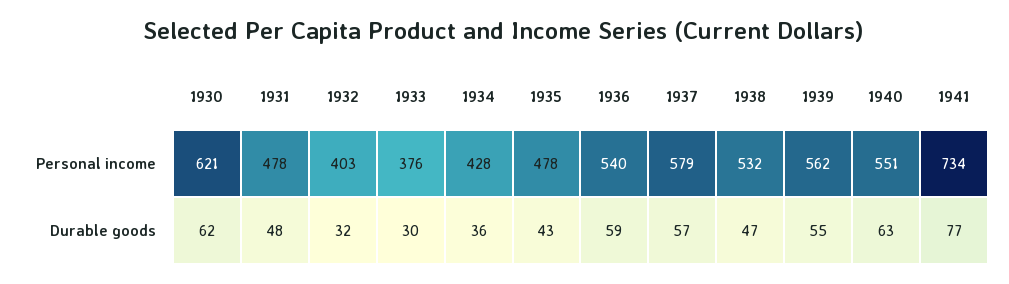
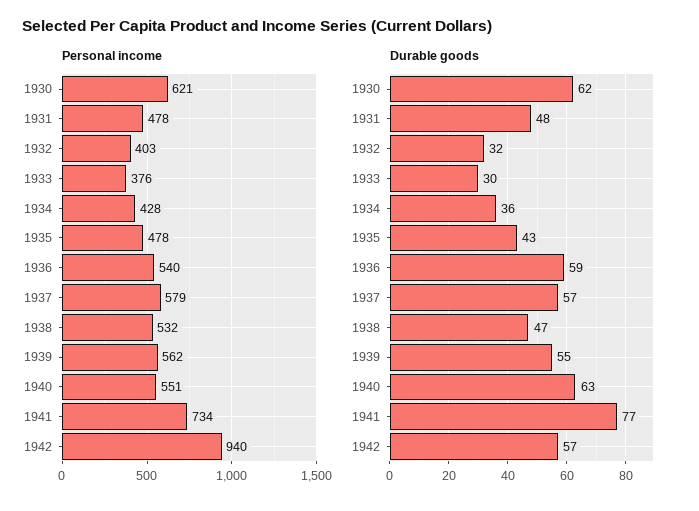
Personal income, 1942: none -> 940
Durable goods, 1942: none -> 57

